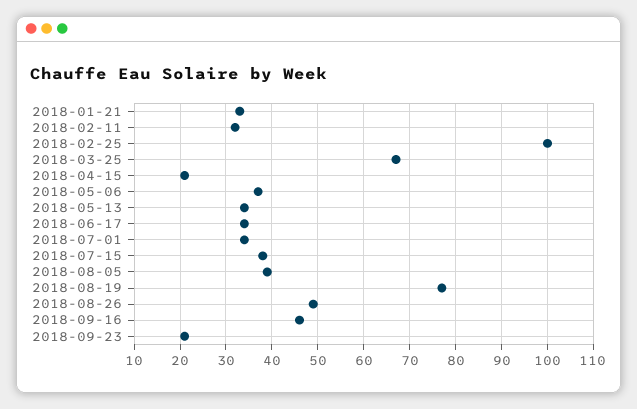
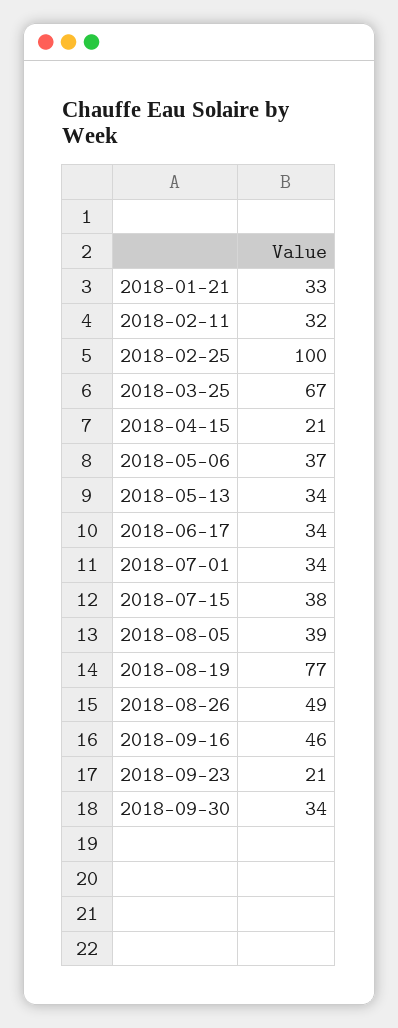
2018-09-30: none -> 34

